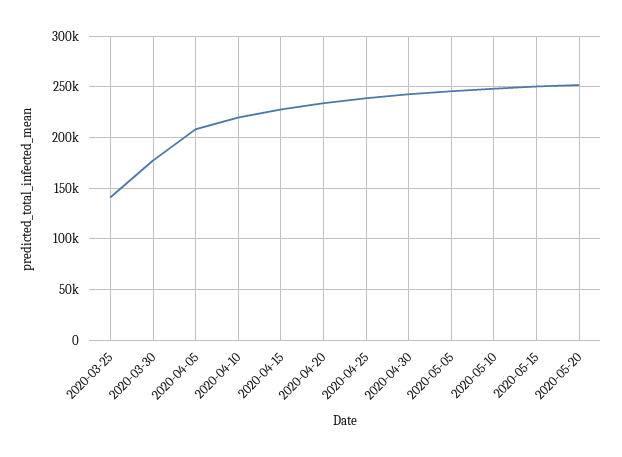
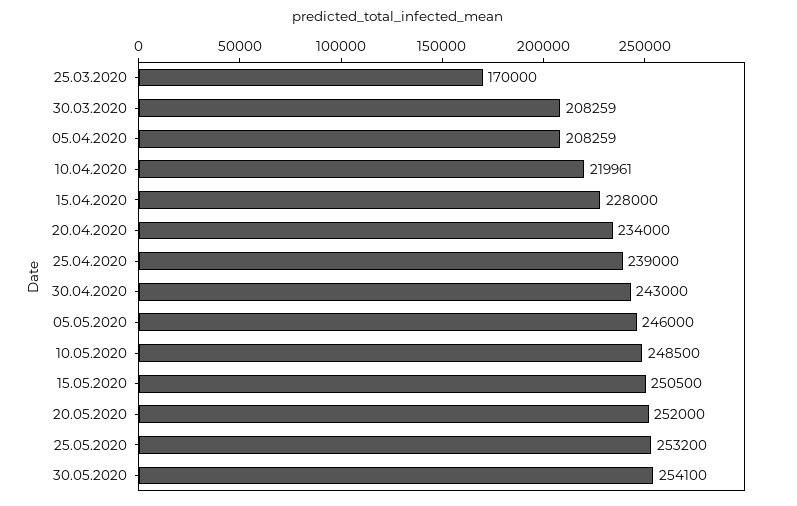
2020-03-25: 140000 -> 170000
2020-03-30: 180000 -> 208259
25.05.2020: none -> 253200
30.05.2020: none -> 254100

